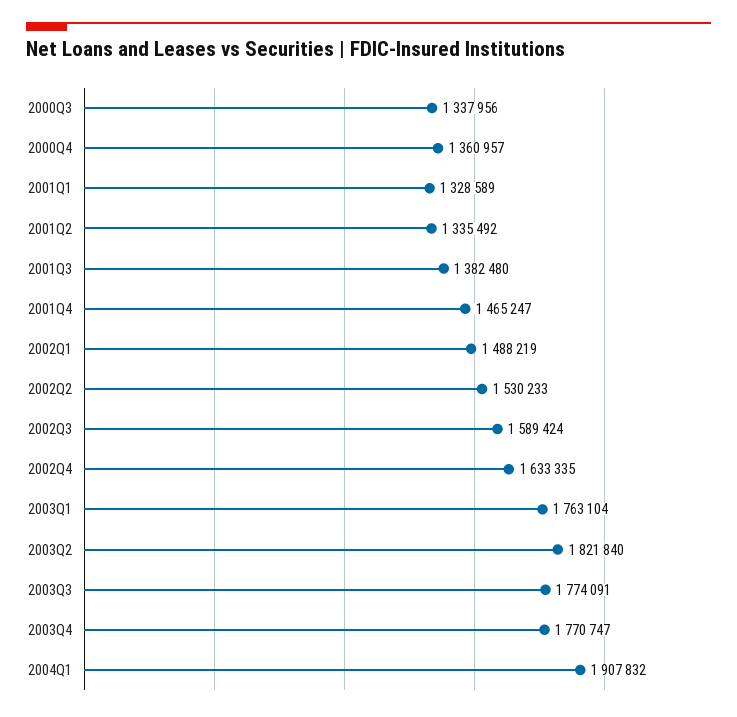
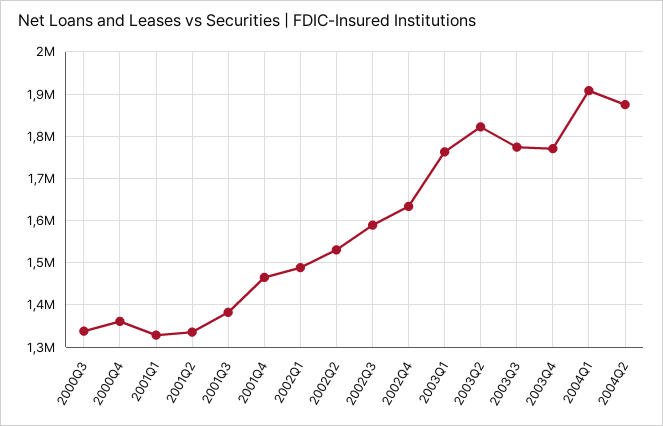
2004Q2: none -> 1880000

